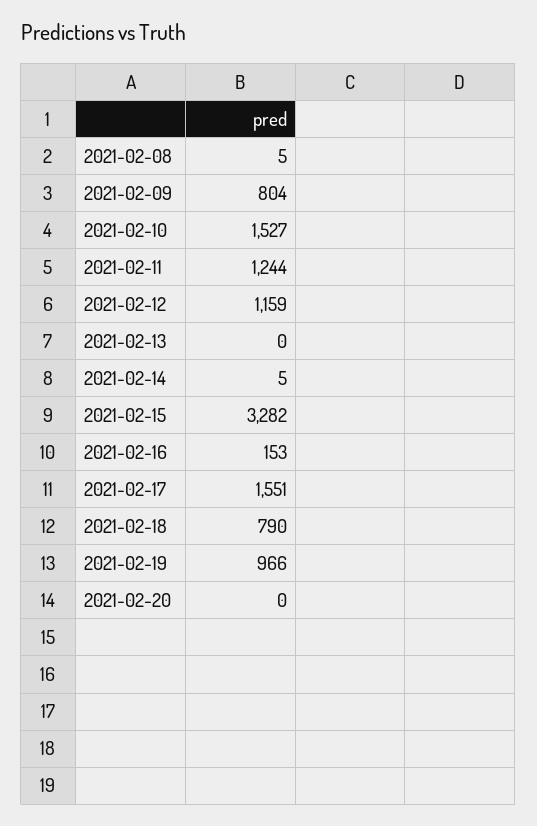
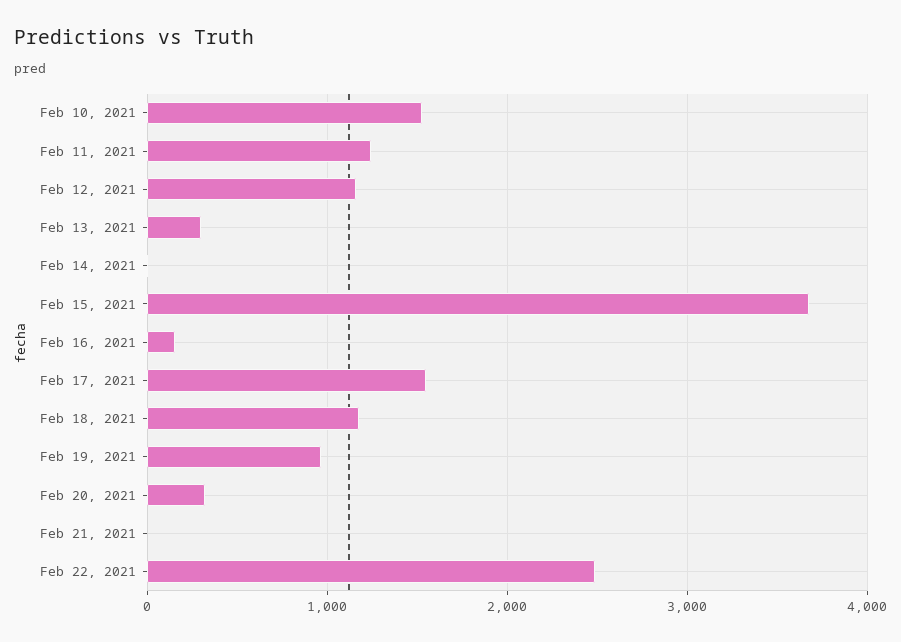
2021-02-08: 5 -> none
2021-02-09: 804 -> none
2021-02-13: 0 -> 300
2021-02-15: 3282 -> 3700
2021-02-18: 790 -> 1200
2021-02-20: 0 -> 300
Feb 21, 2021: none -> 0
Feb 22, 2021: none -> 2500

